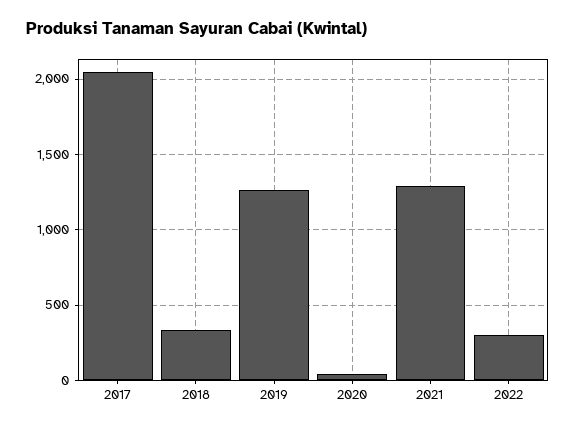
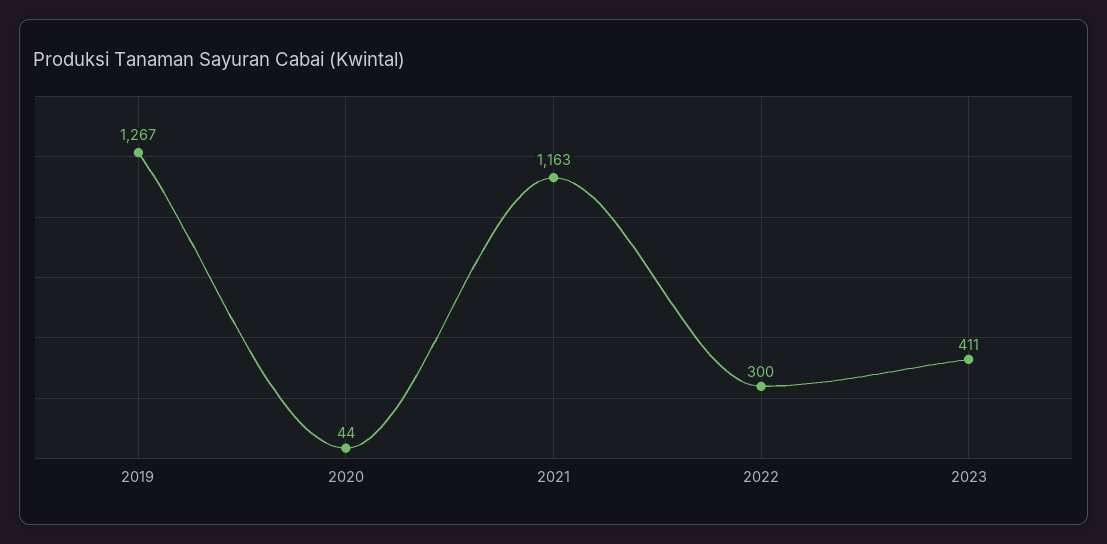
2017: 2050 -> none
2018: 350 -> none
2021: 1300 -> 1163
2023: none -> 411

